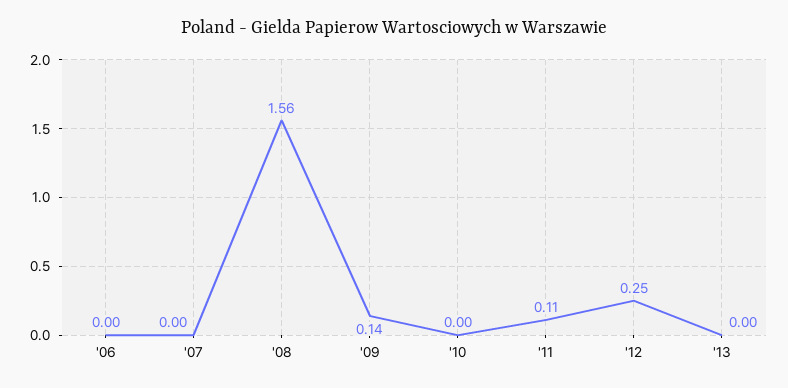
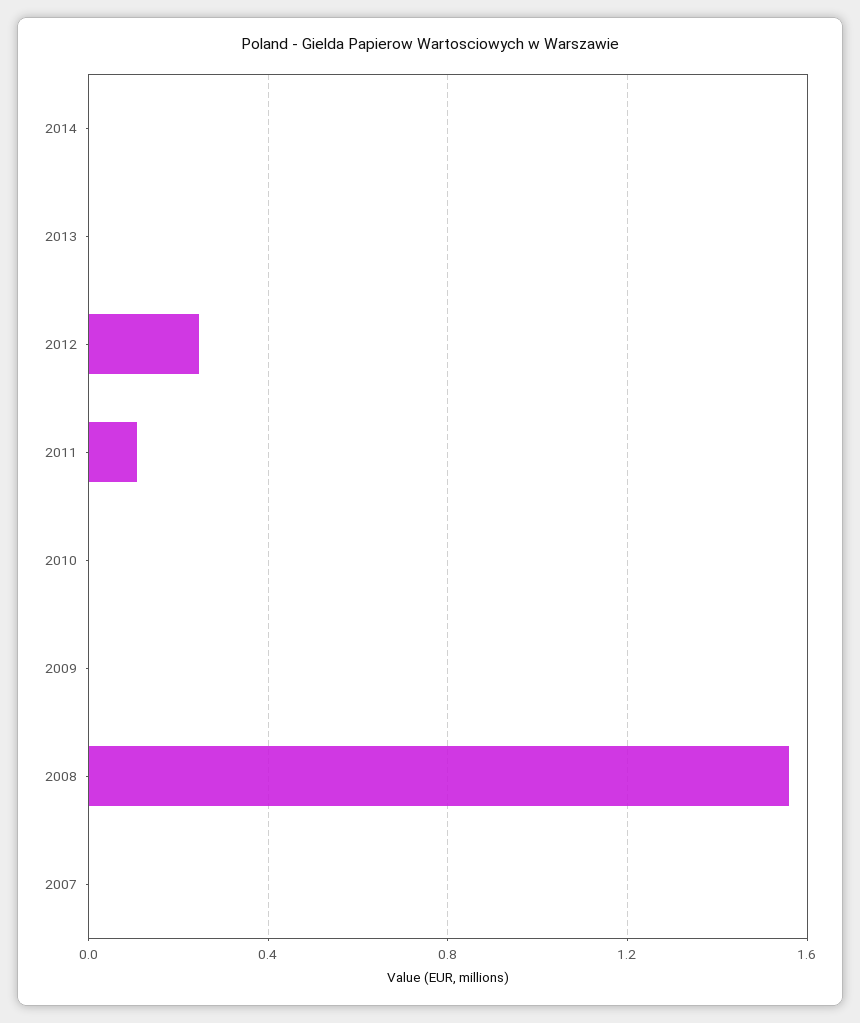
'06: 0 -> none
'09: 0.14 -> 0
2014: none -> 0

